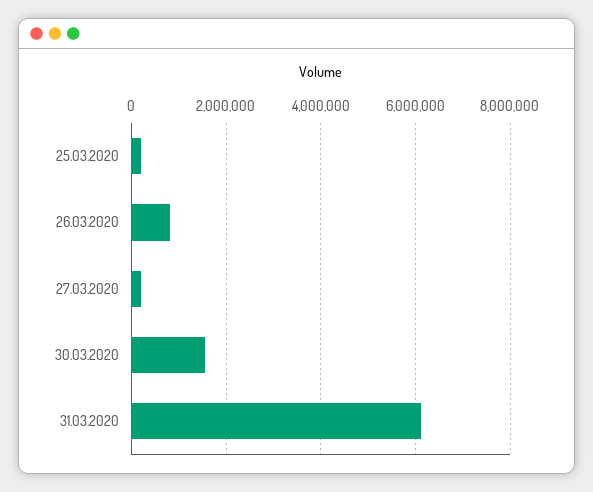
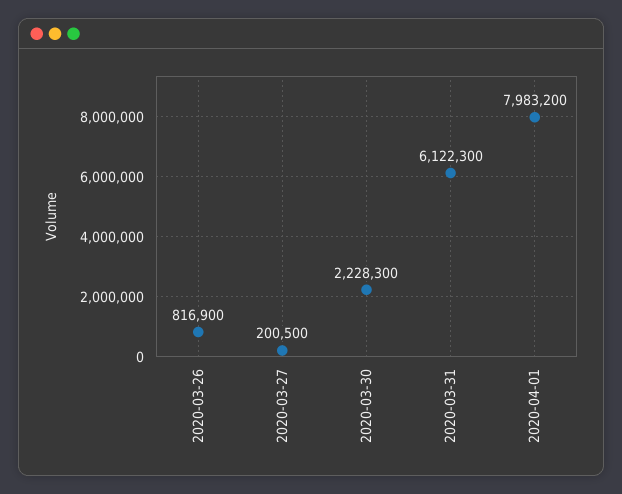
25.03.2020: 200000 -> none
30.03.2020: 1600000 -> 2228300
2020-04-01: none -> 7983200

